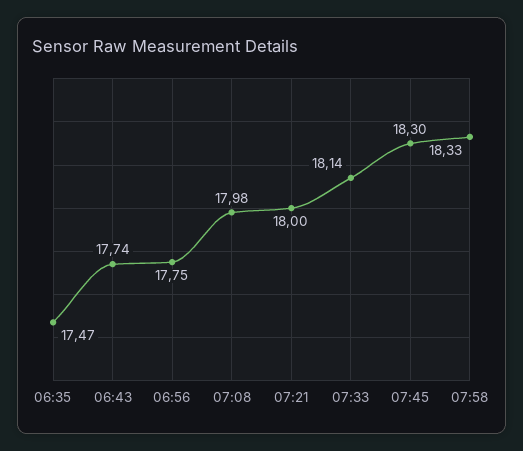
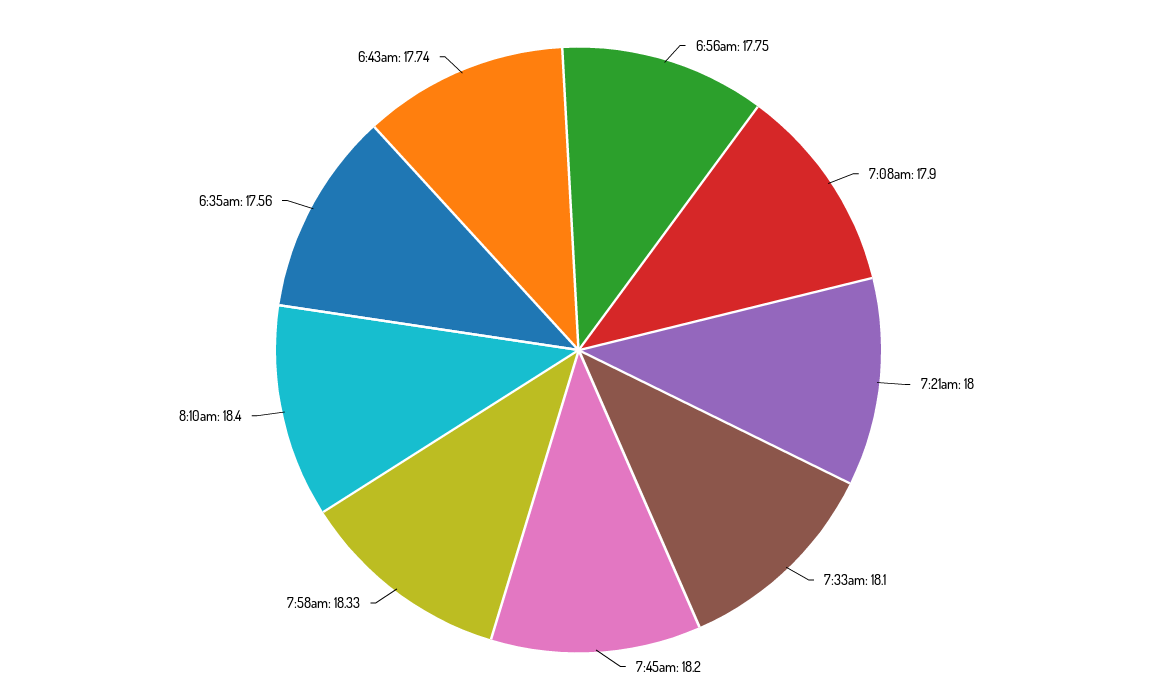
06:35: 17.47 -> 17.56
07:08: 17.98 -> 17.9
07:33: 18.14 -> 18.1
07:45: 18.3 -> 18.2
8:10am: none -> 18.4

